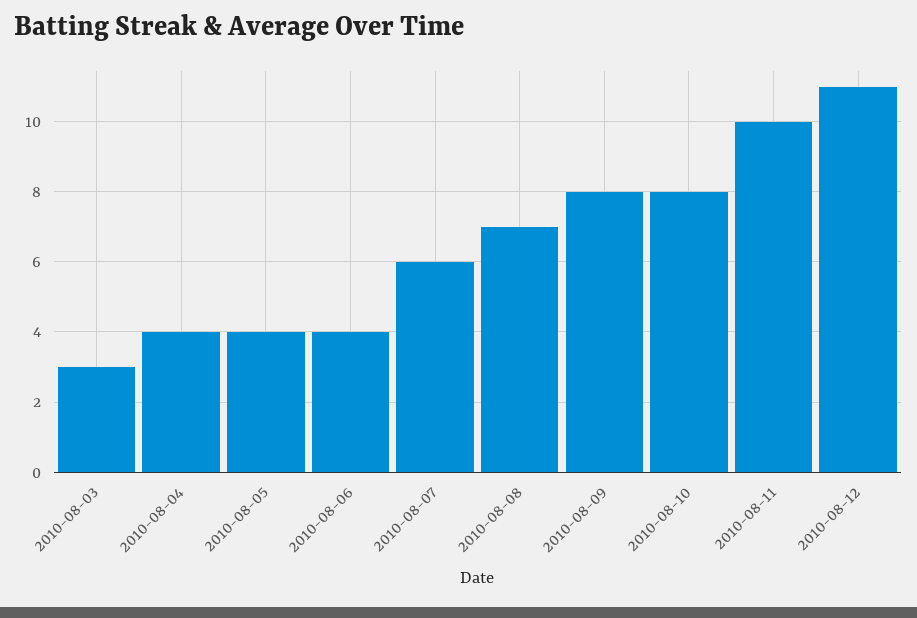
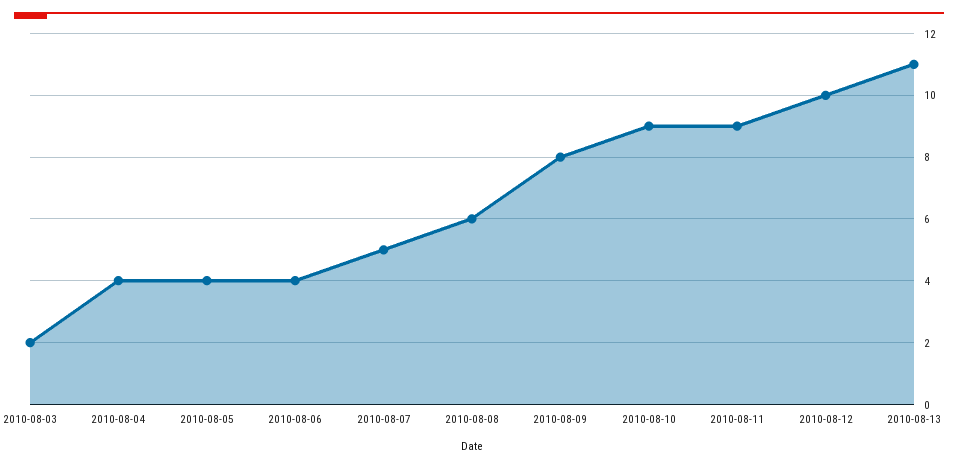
2010-08-03: 3 -> 2
2010-08-07: 6 -> 5
2010-08-08: 7 -> 6
2010-08-10: 8 -> 9
2010-08-11: 10 -> 9
2010-08-12: 11 -> 10
2010-08-13: none -> 11

